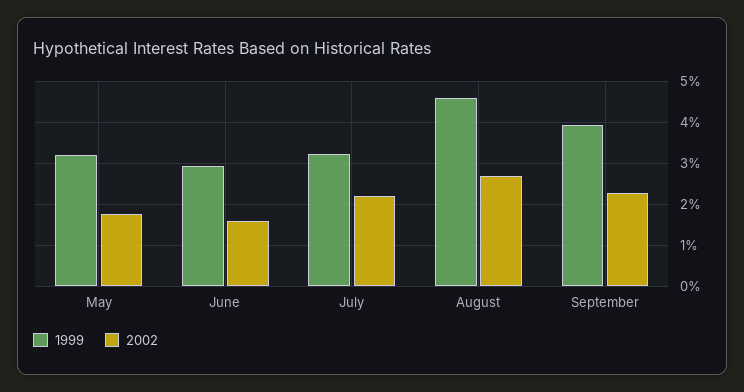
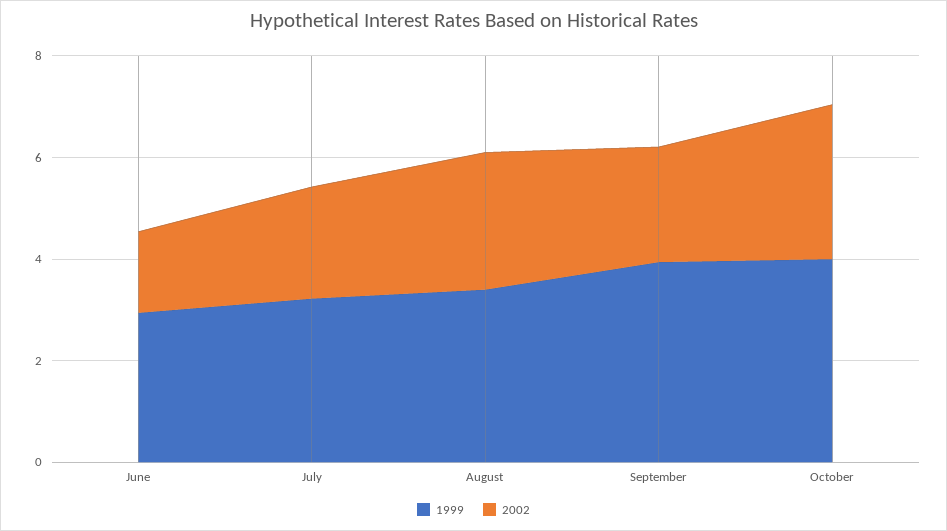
1999, May: 3.2 -> none
2002, May: 1.8 -> none
1999, August: 4.6 -> 3.5
1999, October: none -> 4
2002, October: none -> 3

